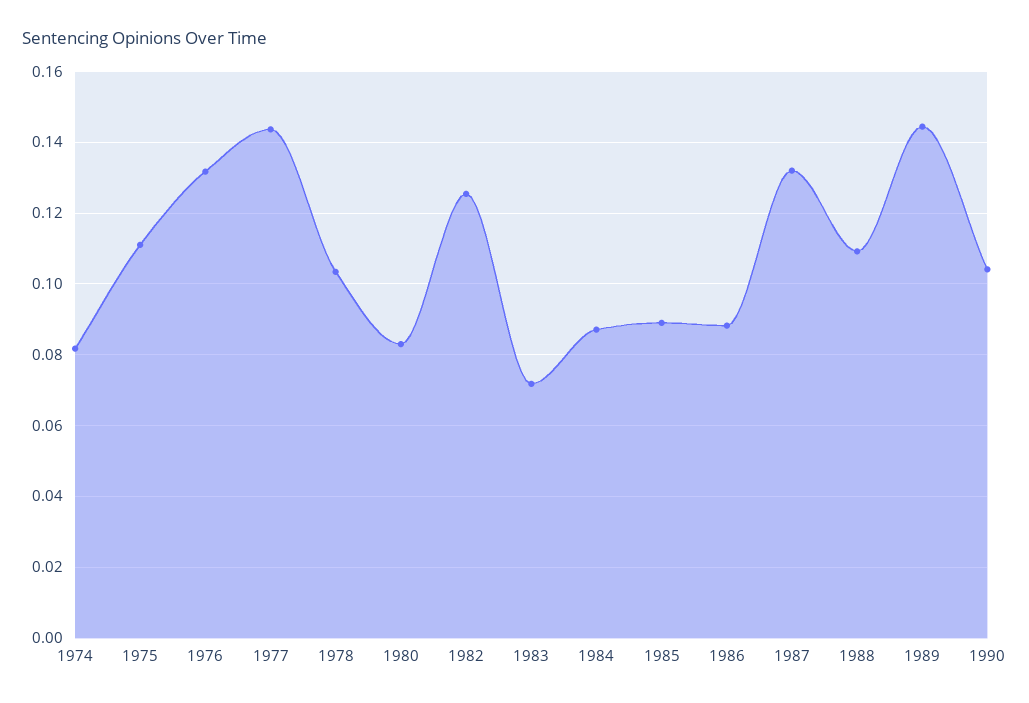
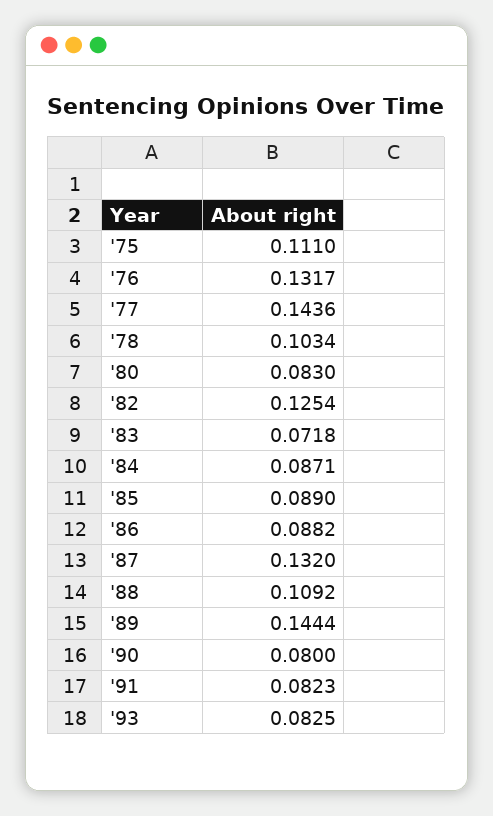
1974: 0.082 -> none
1990: 0.104 -> 0.08
'91: none -> 0.0823
'93: none -> 0.0825

